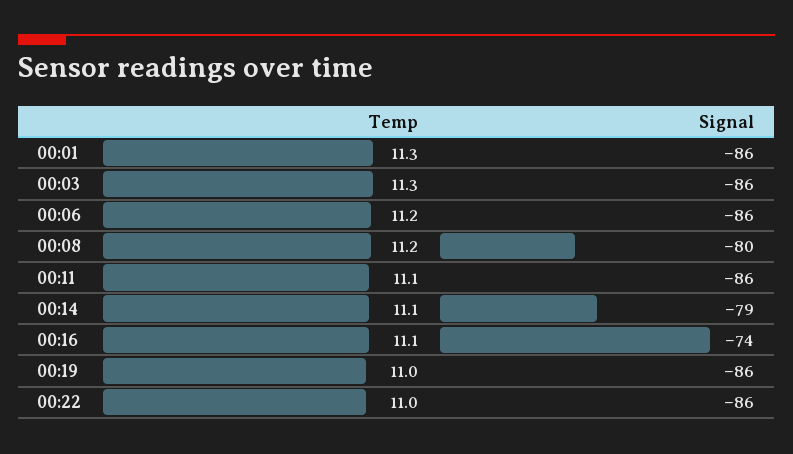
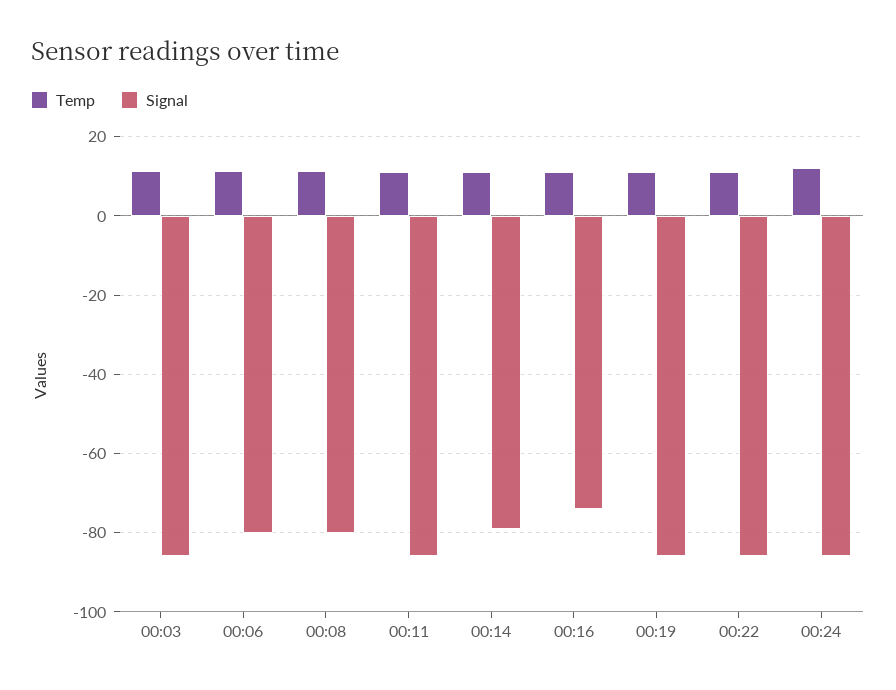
Temp, 00:01: 11.3 -> none
Signal, 00:01: -86 -> none
Signal, 00:06: -86 -> -80
Temp, 00:24: none -> 12
Signal, 00:24: none -> -86

